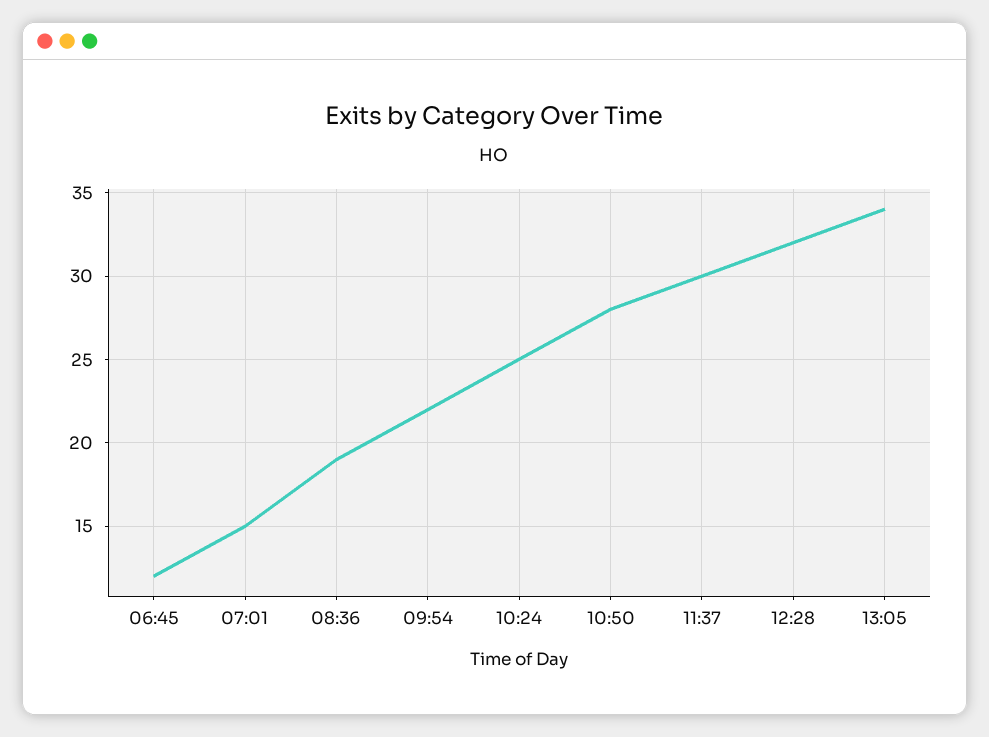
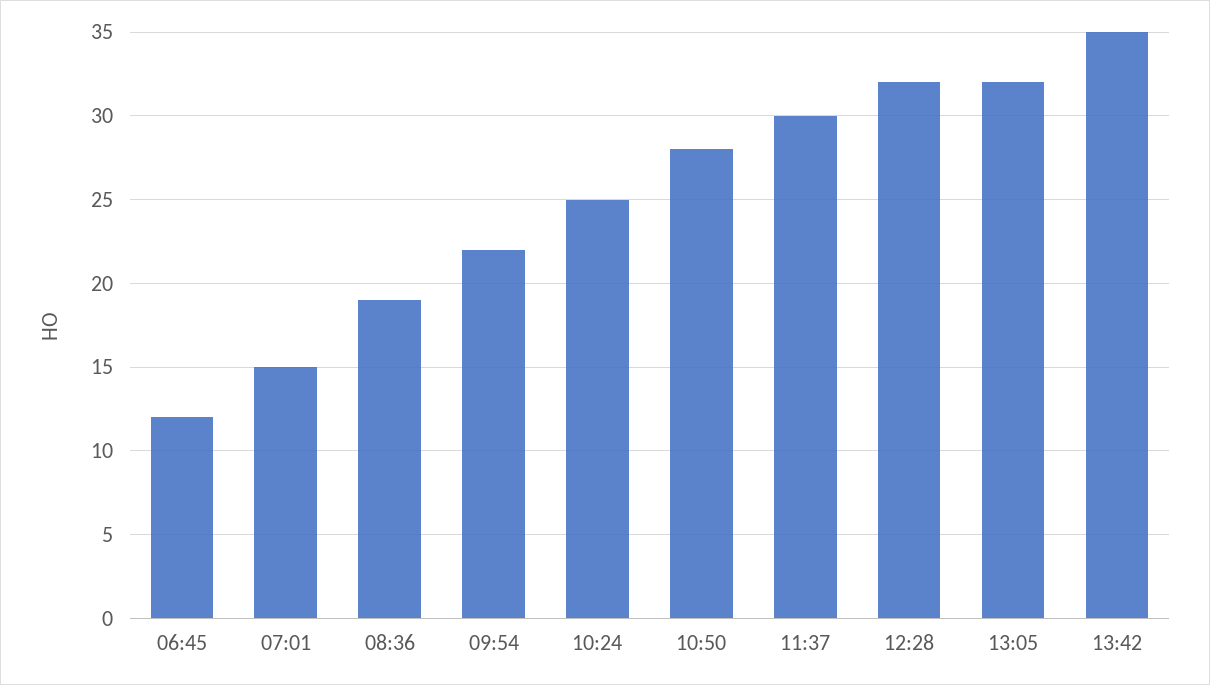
13:05: 34 -> 32
13:42: none -> 35

